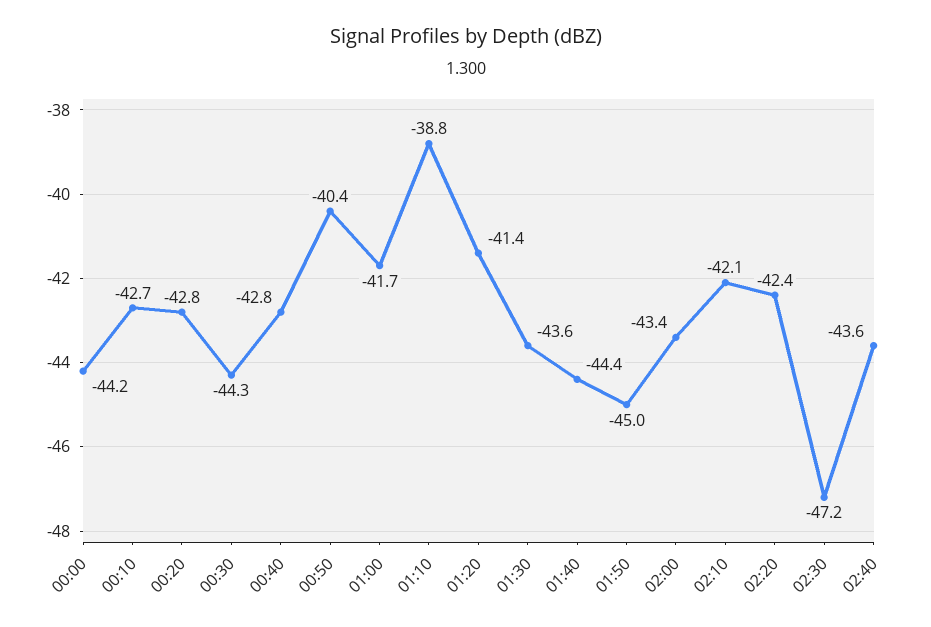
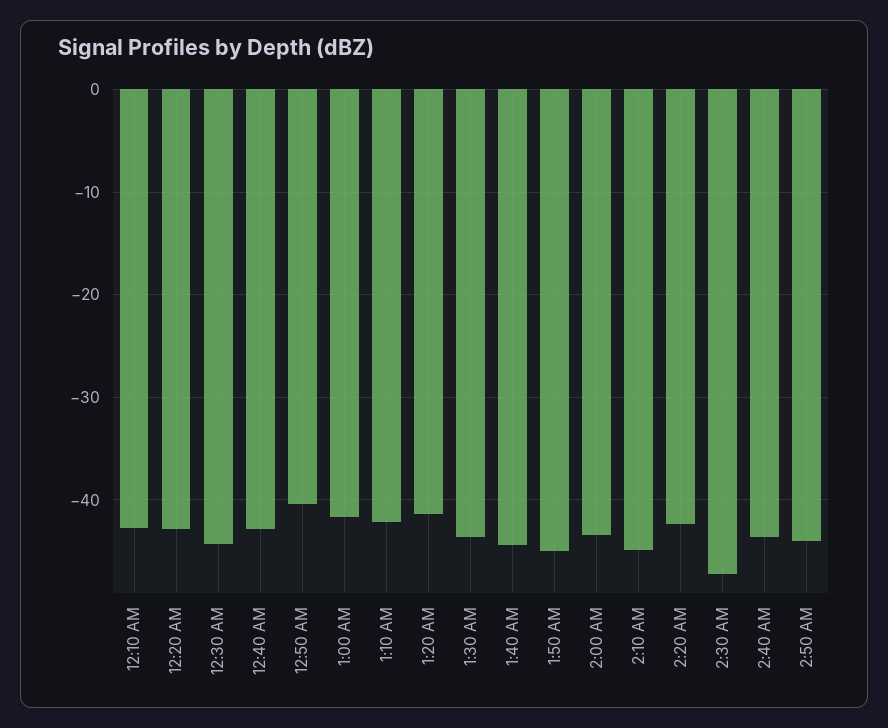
00:00: -44.2 -> none
01:10: -38.8 -> -42
02:10: -42.1 -> -45
2:50 AM: none -> -44

